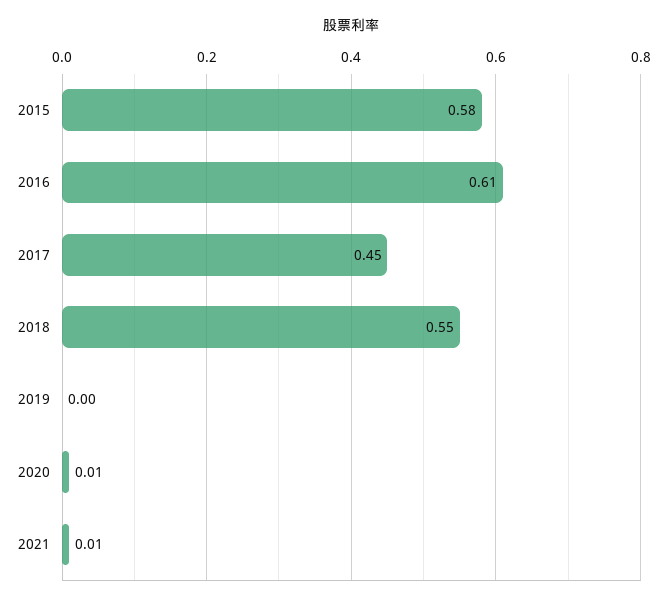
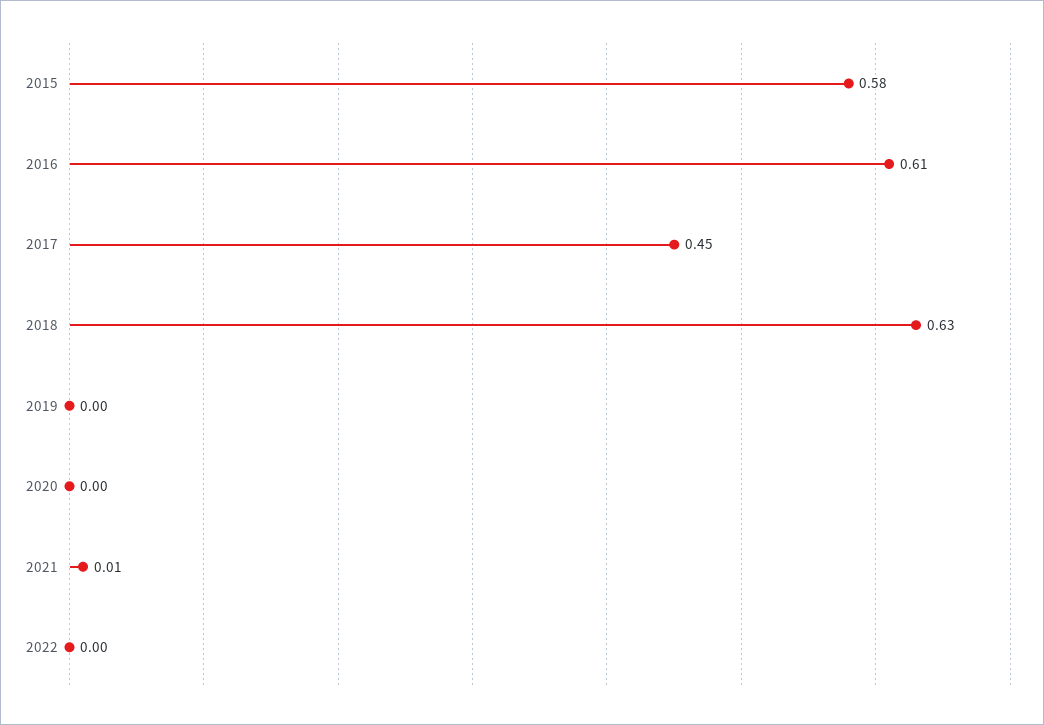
2018: 0.55 -> 0.63
2020: 0.01 -> 0
2022: none -> 0

